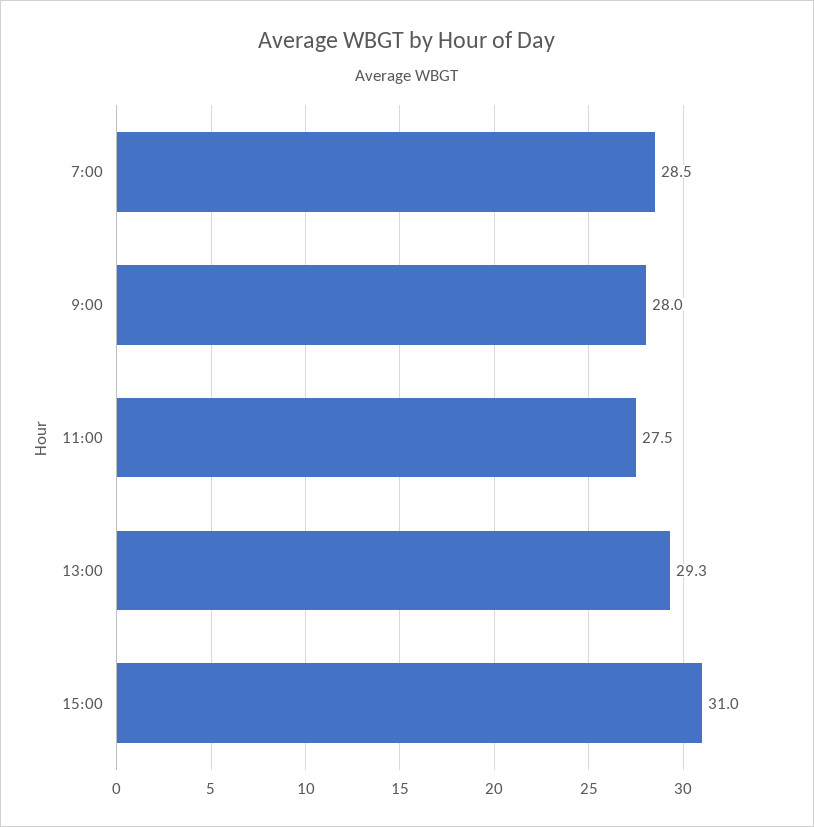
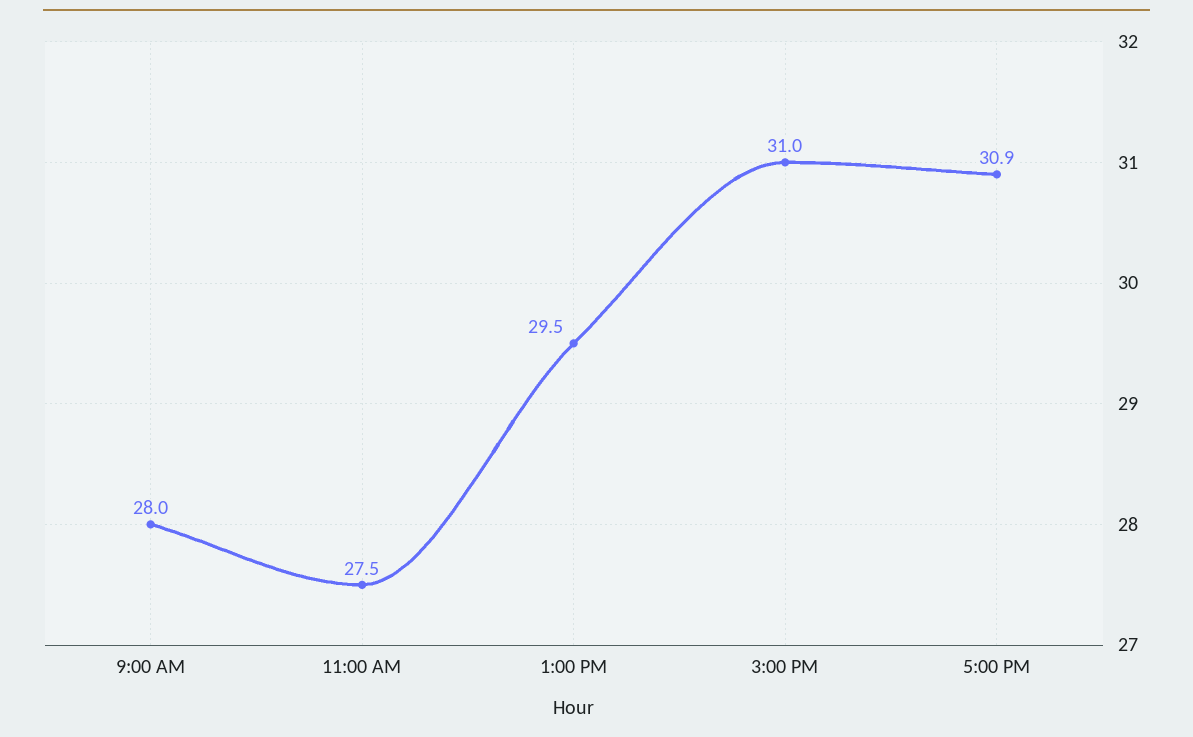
7:00: 28.5 -> none
13:00: 29.3 -> 29.5
5:00 PM: none -> 30.9

